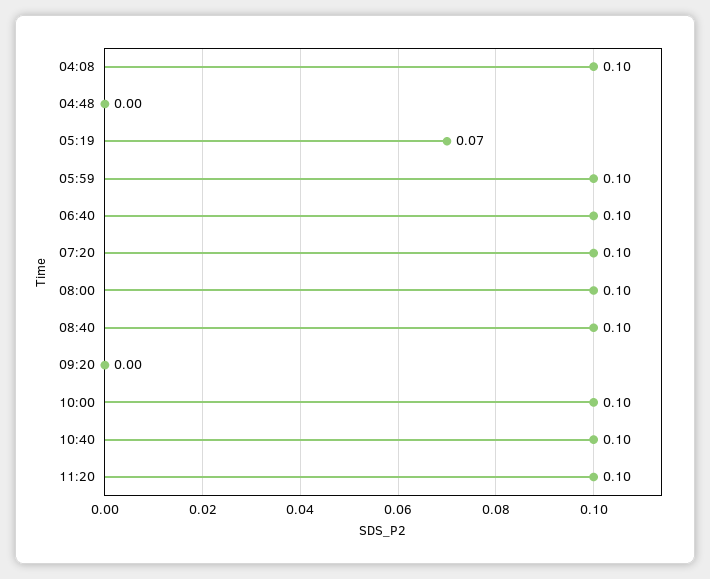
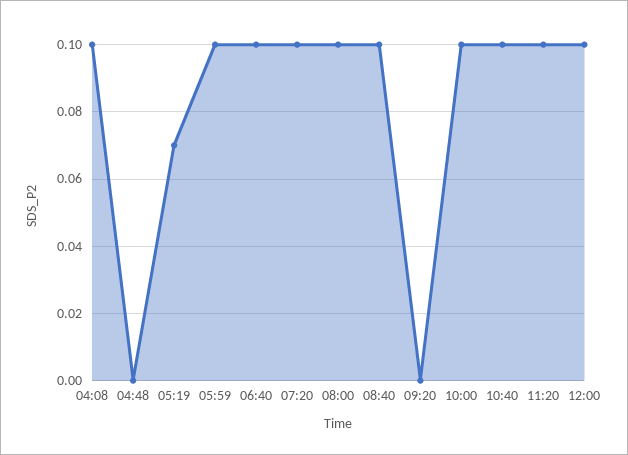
12:00: none -> 0.1

